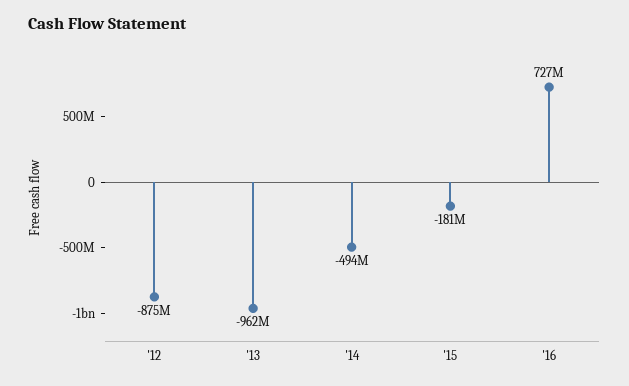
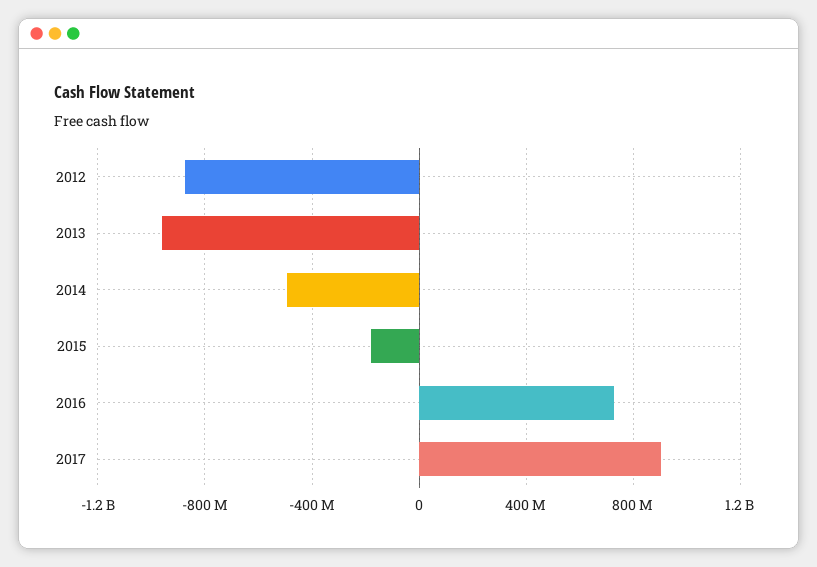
2017: none -> 900000000

